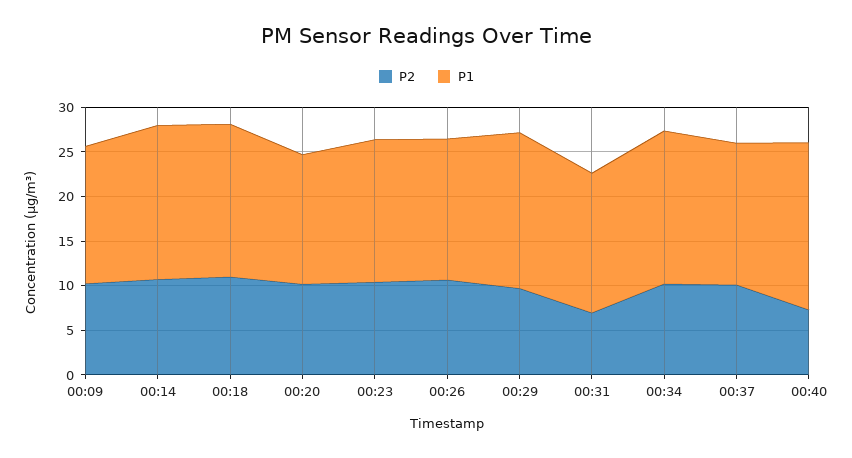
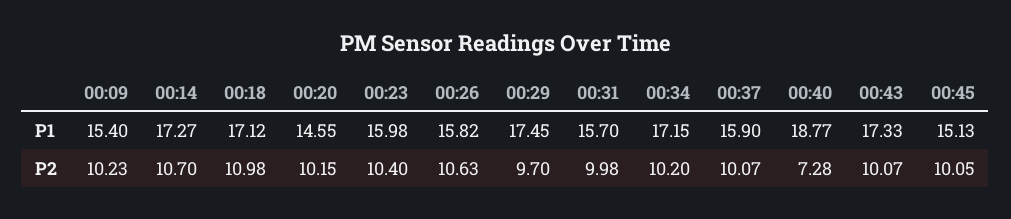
P2, 00:31: 7 -> 9.98
P1, 00:43: none -> 17.33
P1, 00:45: none -> 15.13
P2, 00:43: none -> 10.07
P2, 00:45: none -> 10.05

